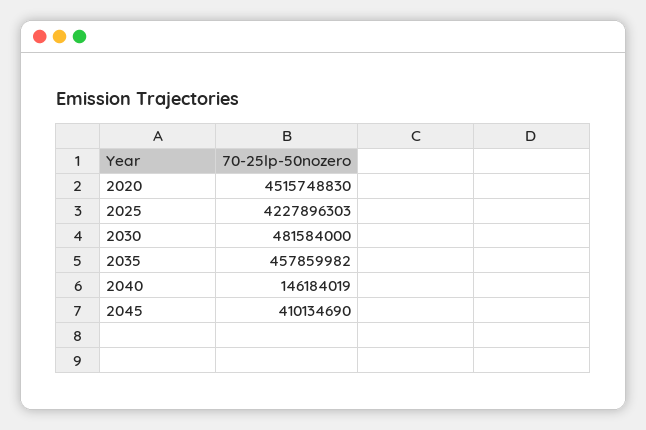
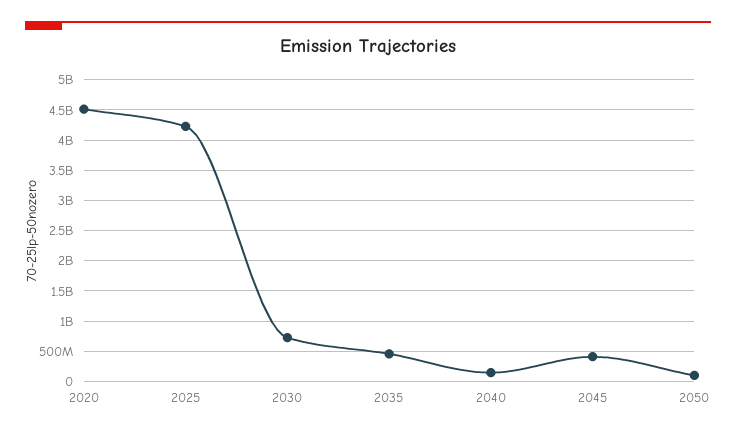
2030: 481584000 -> 700000000
2050: none -> 100000000

